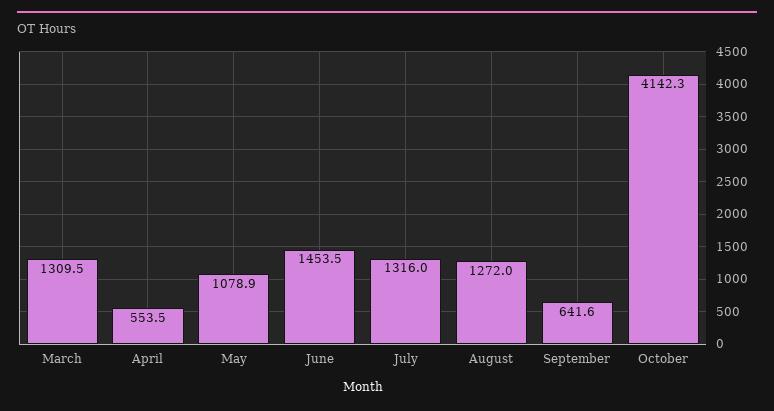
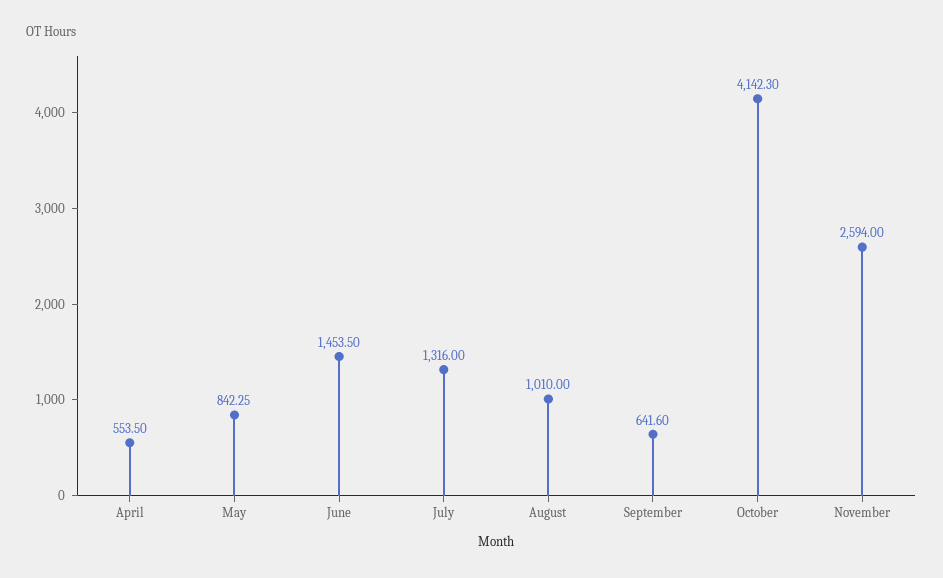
March: 1309.5 -> none
May: 1078.9 -> 842.25
August: 1272 -> 1010
November: none -> 2594

